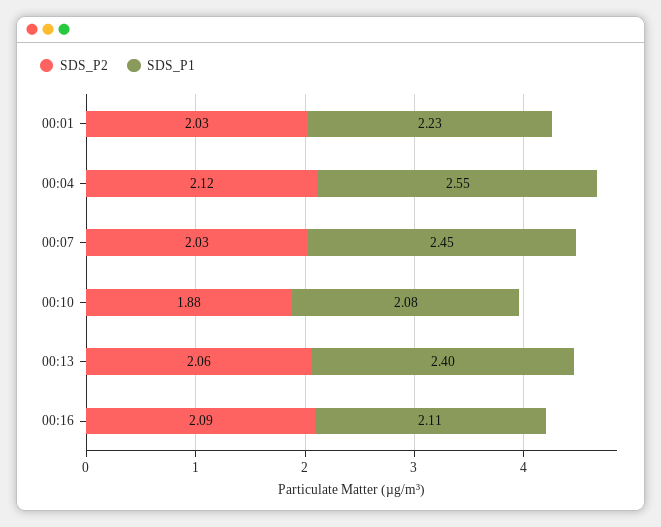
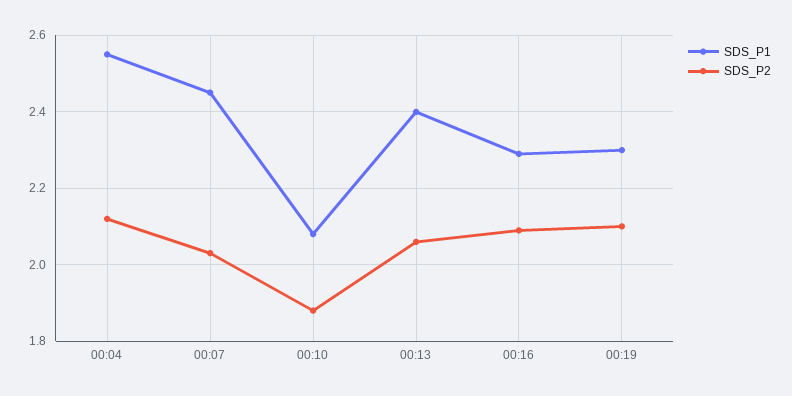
SDS_P2, 00:01: 2.03 -> none
SDS_P1, 00:01: 2.23 -> none
SDS_P1, 00:16: 2.11 -> 2.3
SDS_P1, 00:19: none -> 2.3
SDS_P2, 00:19: none -> 2.1

